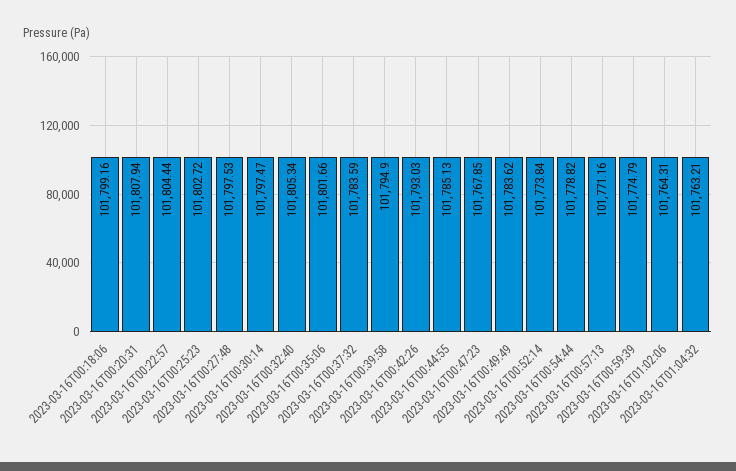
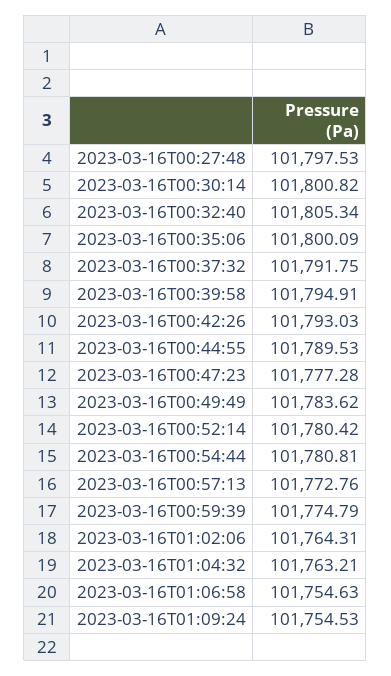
2023-03-16T00:18:06: 101799.16 -> none
2023-03-16T00:20:31: 101807.94 -> none
2023-03-16T00:22:57: 101804.44 -> none
2023-03-16T00:25:23: 101802.72 -> none
2023-03-16T00:30:14: 101797.47 -> 101800.82
2023-03-16T00:35:06: 101801.66 -> 101800.09
2023-03-16T00:37:32: 101783.59 -> 101791.75
2023-03-16T00:39:58: 101794.9 -> 101794.91
2023-03-16T00:44:55: 101785.13 -> 101789.53
2023-03-16T00:47:23: 101767.85 -> 101777.28
2023-03-16T00:52:14: 101773.84 -> 101780.42
2023-03-16T00:54:44: 101778.82 -> 101780.81
2023-03-16T00:57:13: 101771.16 -> 101772.76
2023-03-16T01:06:58: none -> 101754.63
2023-03-16T01:09:24: none -> 101754.53

